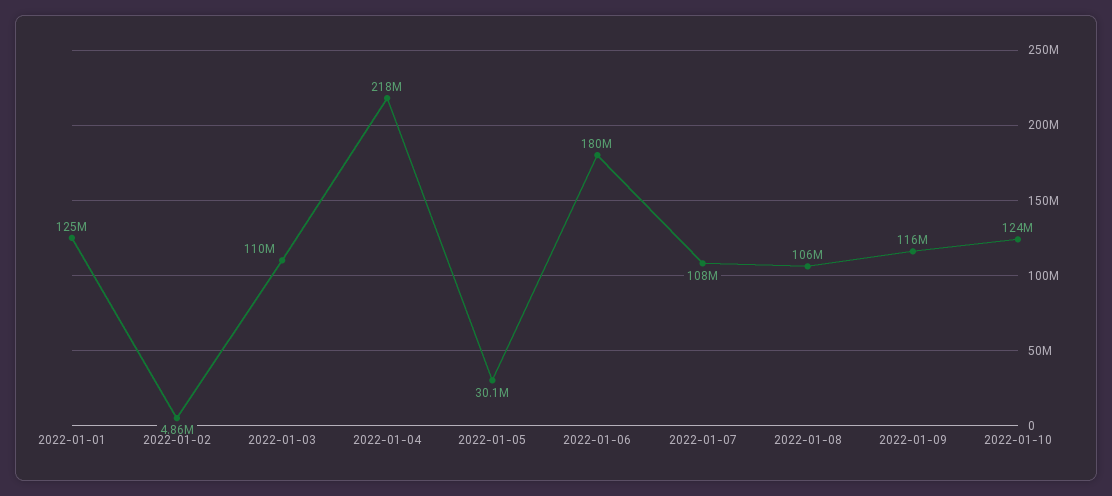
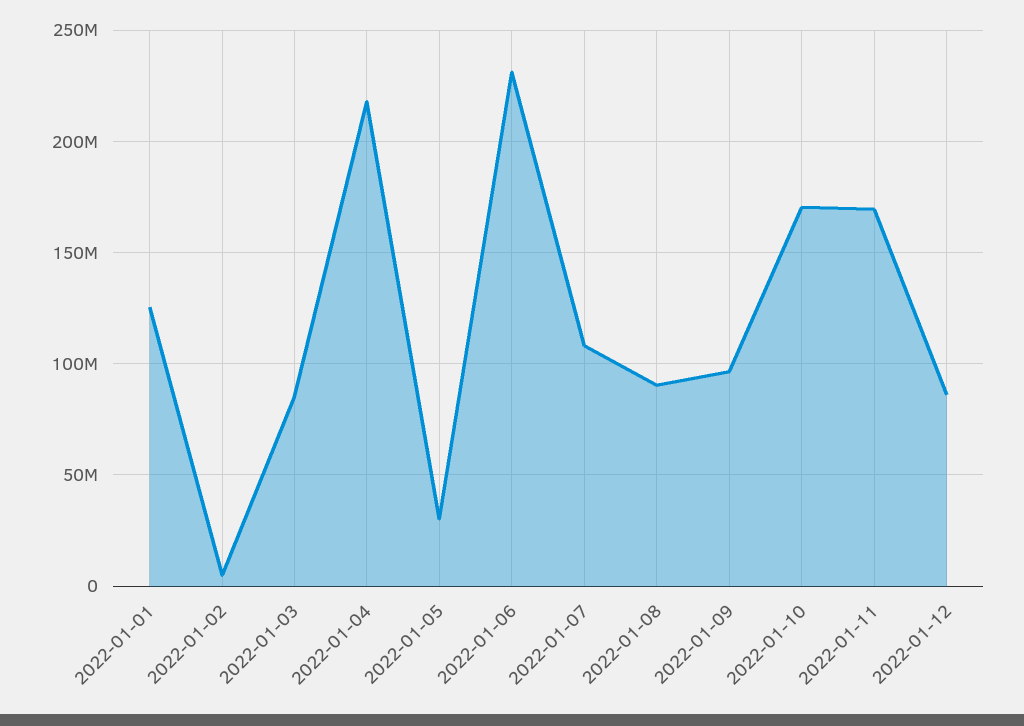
2022-01-03: 110000000 -> 85000000
2022-01-06: 180000000 -> 230000000
2022-01-08: 106000000 -> 90000000
2022-01-09: 116000000 -> 95000000
2022-01-10: 124000000 -> 170000000
2022-01-11: none -> 170000000
2022-01-12: none -> 85000000

